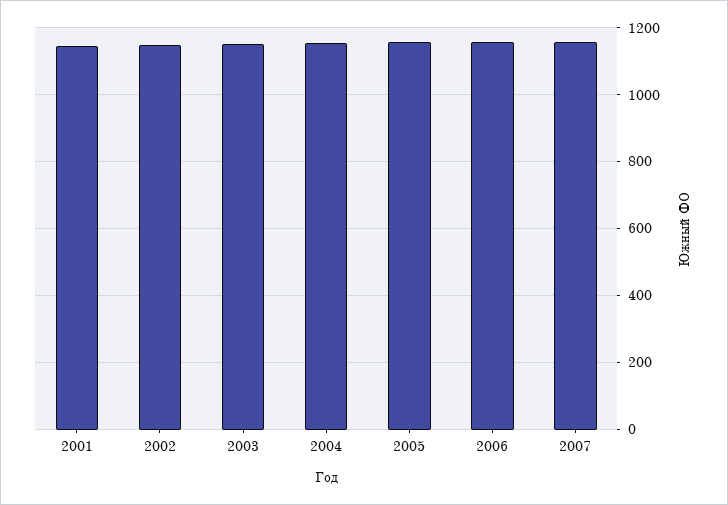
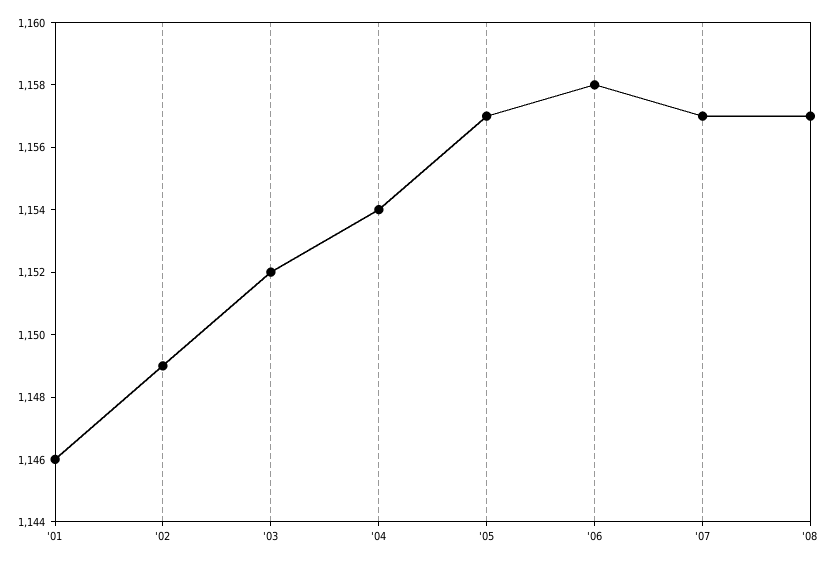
'08: none -> 1157

